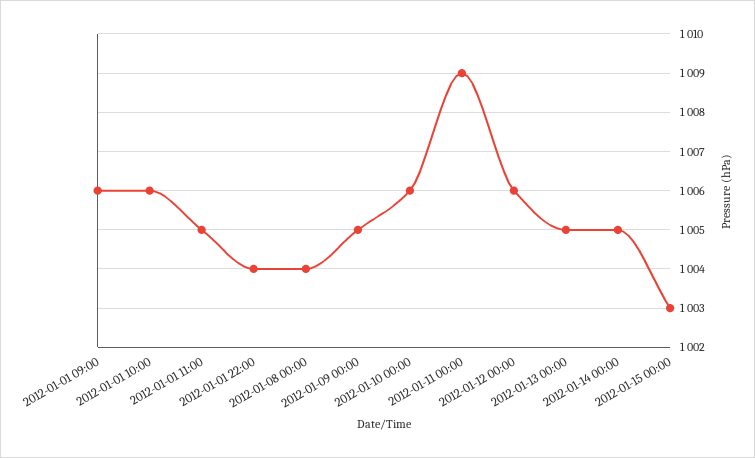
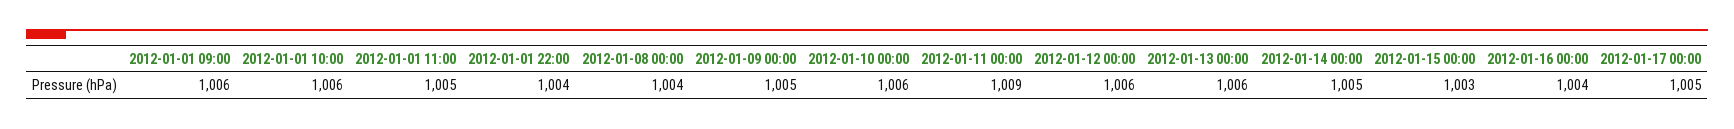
2012-01-13 00:00: 1005 -> 1006
2012-01-16 00:00: none -> 1004
2012-01-17 00:00: none -> 1005

